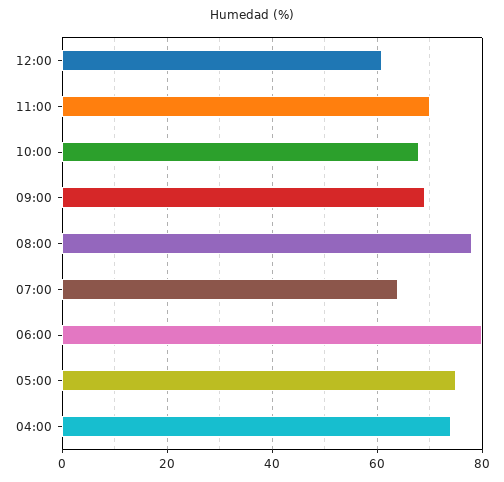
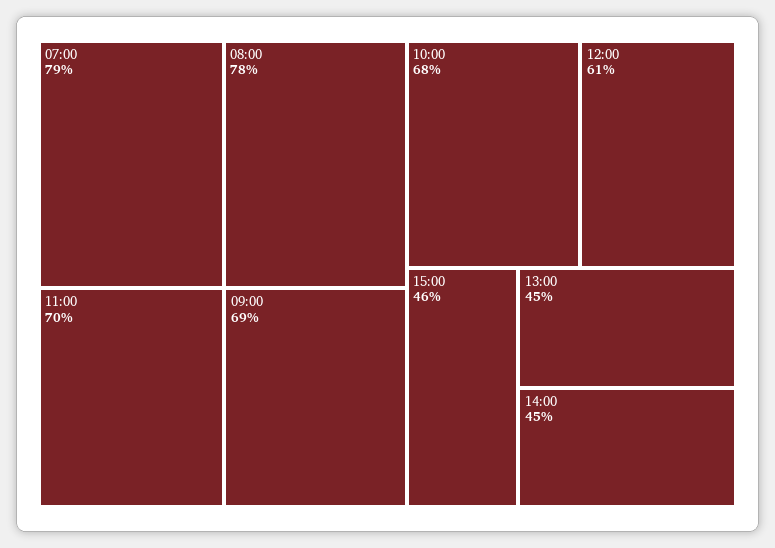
07:00: 65 -> 79
06:00: 80 -> none
05:00: 75 -> none
04:00: 75 -> none
15:00: none -> 46
13:00: none -> 45
14:00: none -> 45

